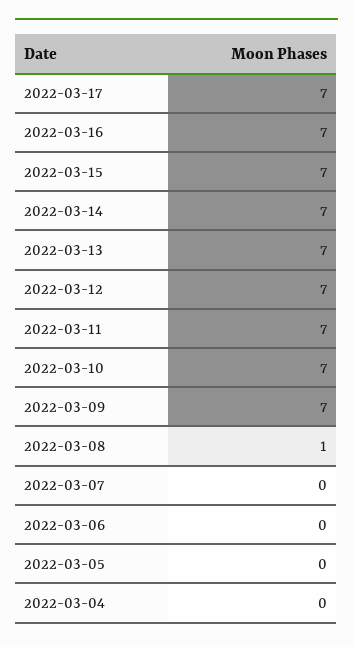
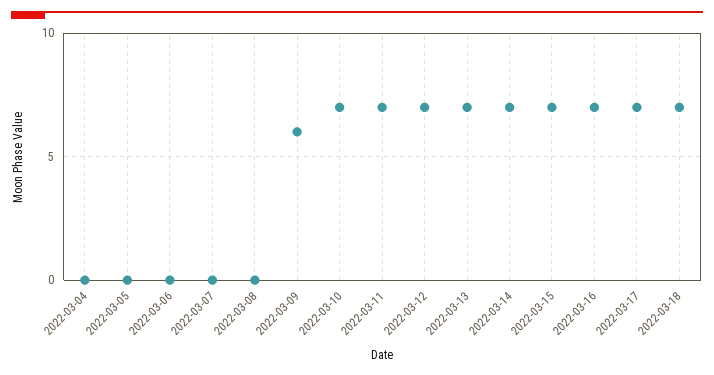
2022-03-09: 7 -> 6
2022-03-08: 1 -> 0
2022-03-18: none -> 7

